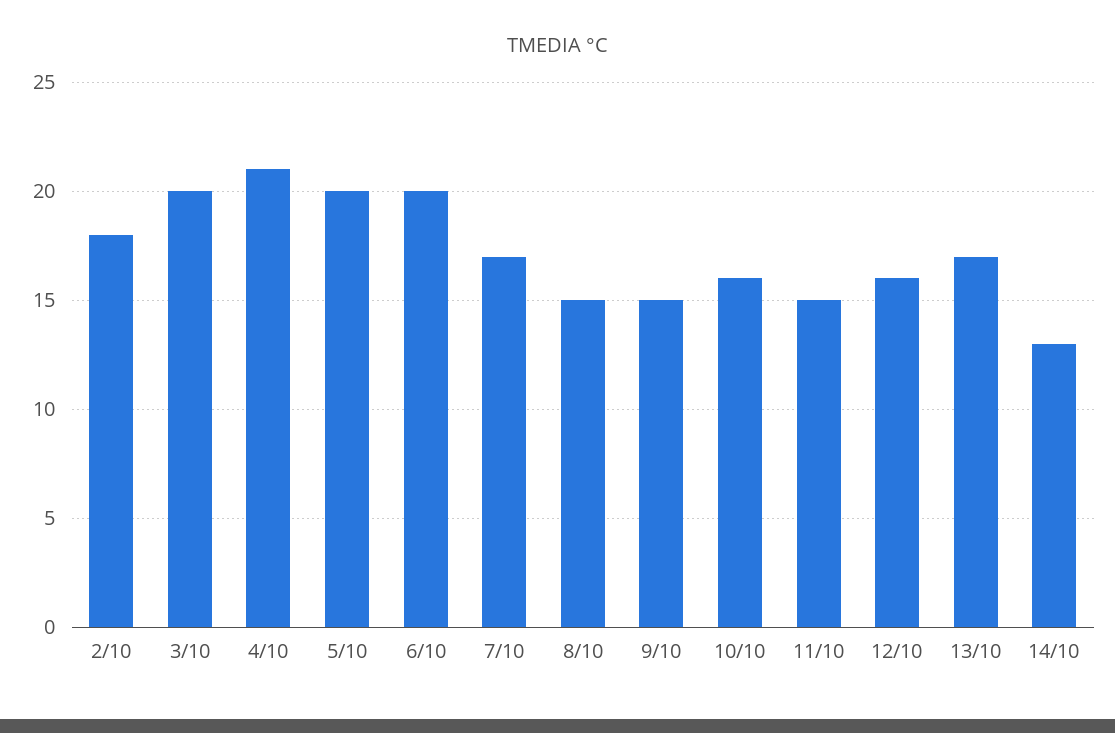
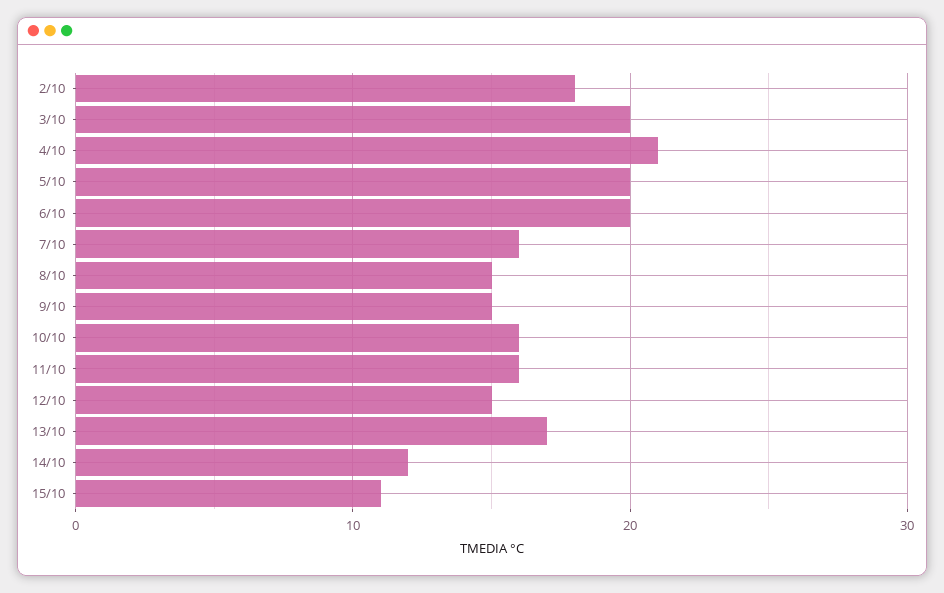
7/10: 17 -> 16
11/10: 15 -> 16
12/10: 16 -> 15
14/10: 13 -> 12
15/10: none -> 11

